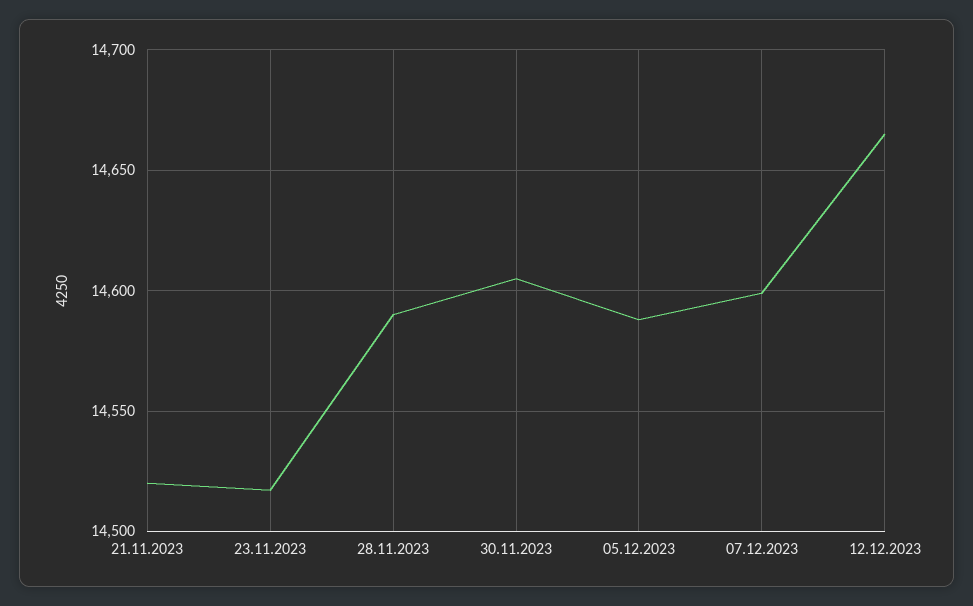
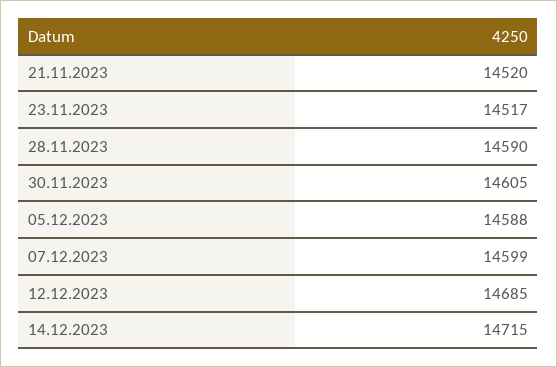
12.12.2023: 14665 -> 14685
14.12.2023: none -> 14715

